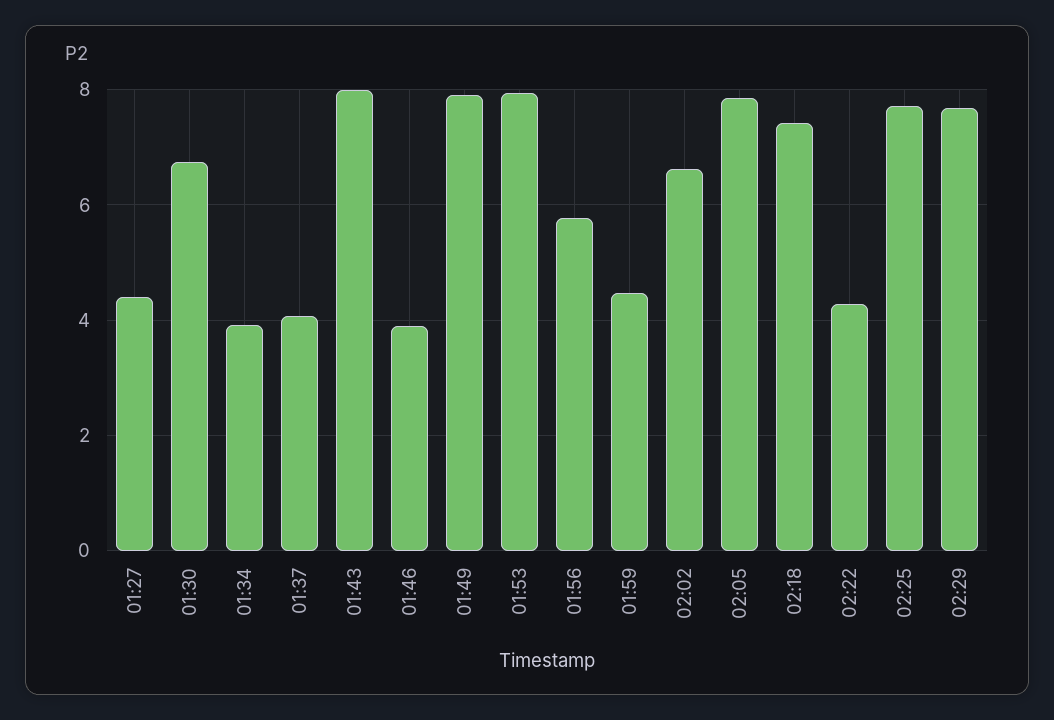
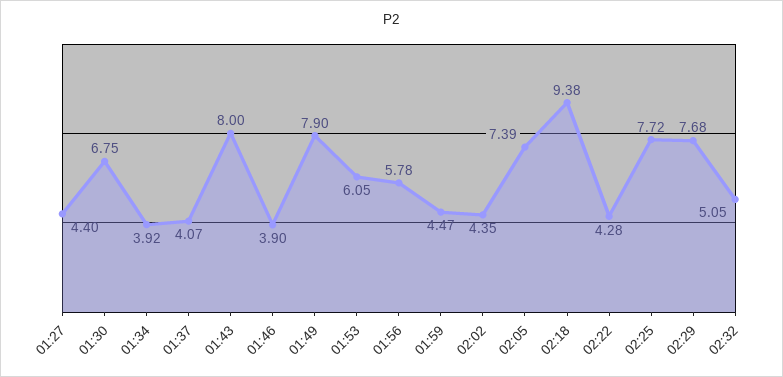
01:53: 8 -> 6.05
02:02: 6.6 -> 4.35
02:05: 7.8 -> 7.39
02:18: 7.4 -> 9.38
02:32: none -> 5.05

